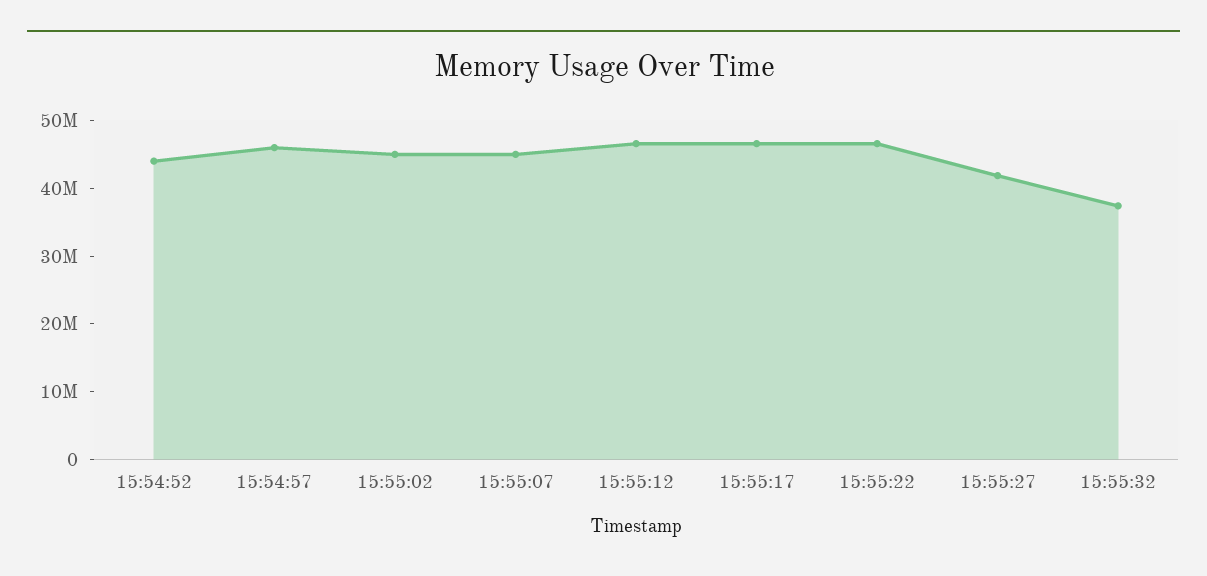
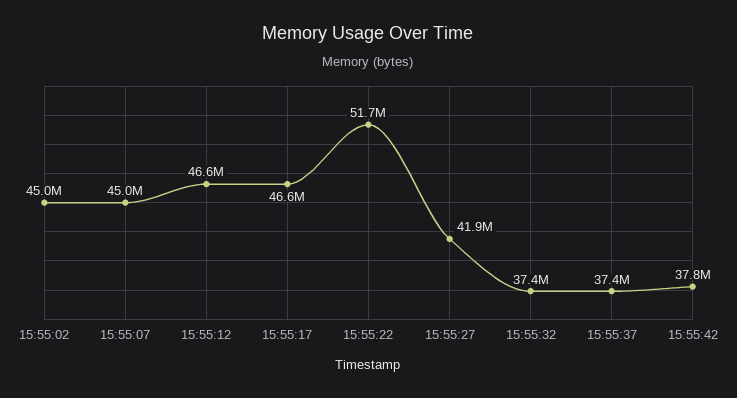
15:54:52: 44000000 -> none
15:54:57: 46000000 -> none
15:55:22: 46000000 -> 51700000
15:55:37: none -> 37400000
15:55:42: none -> 37800000

